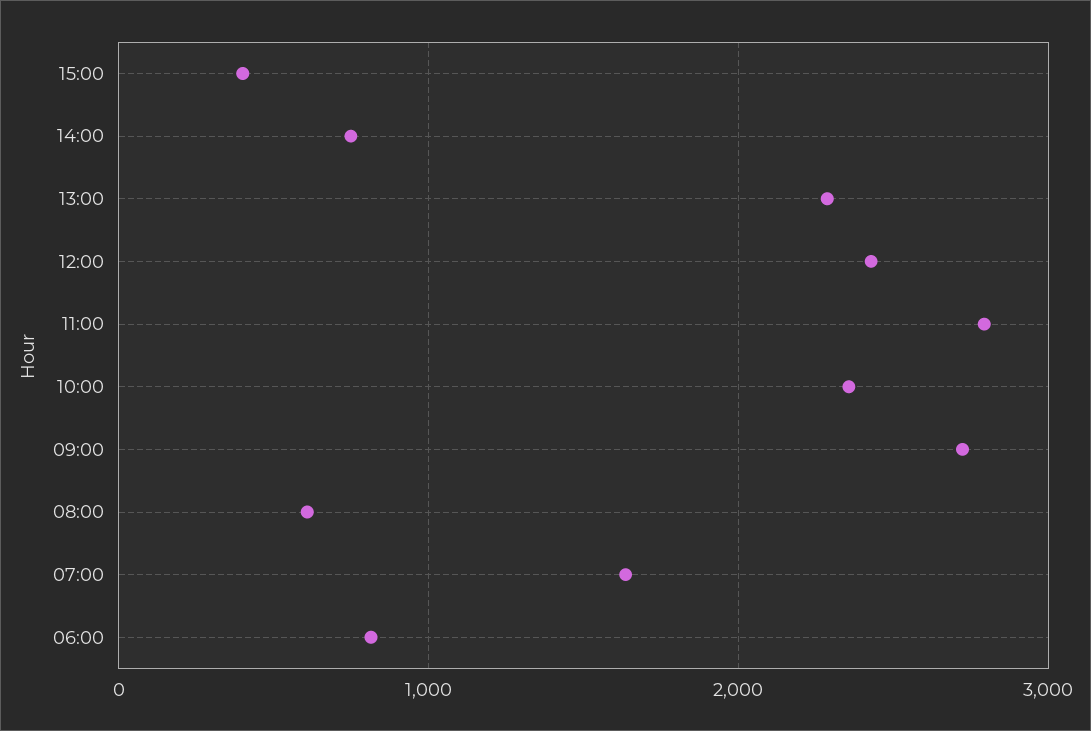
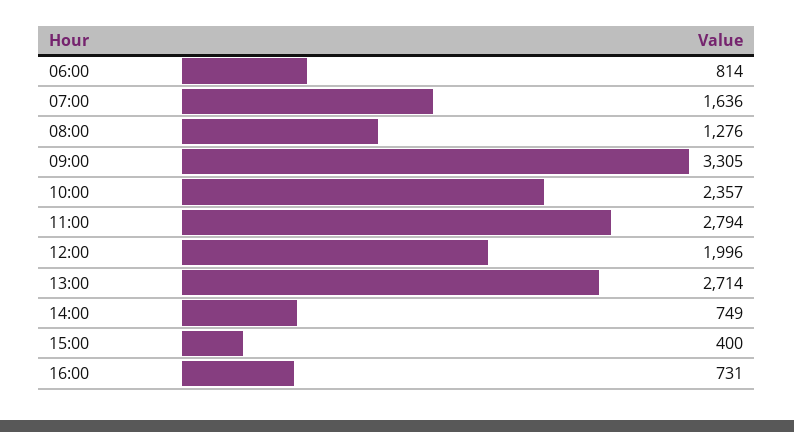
13:00: 2300 -> 2714
12:00: 2400 -> 1996
09:00: 2700 -> 3305
08:00: 600 -> 1276
16:00: none -> 731

